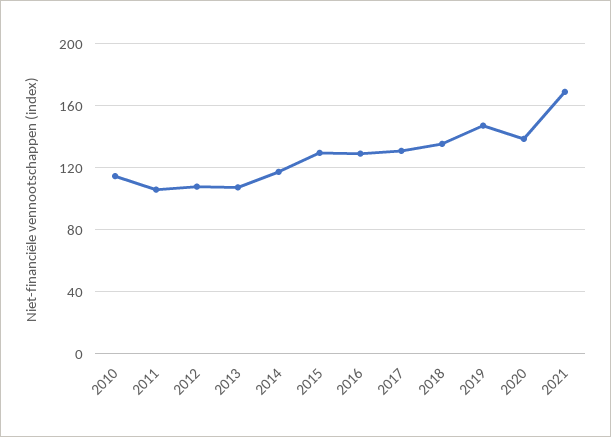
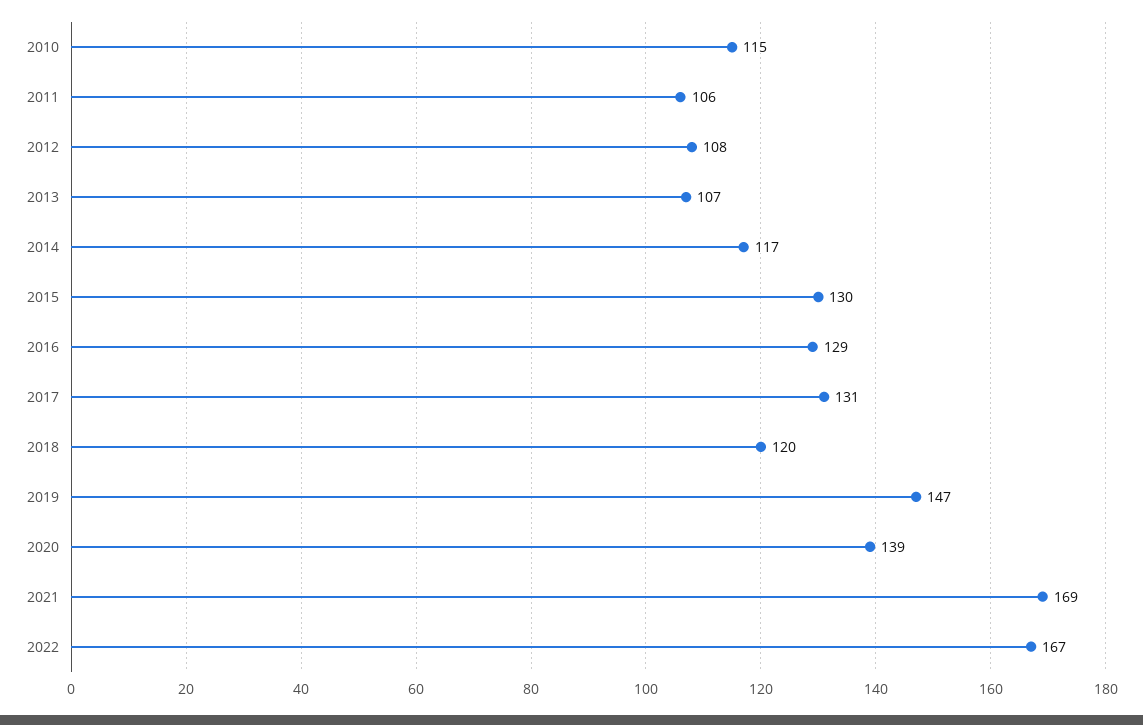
2018: 135 -> 120
2022: none -> 167

